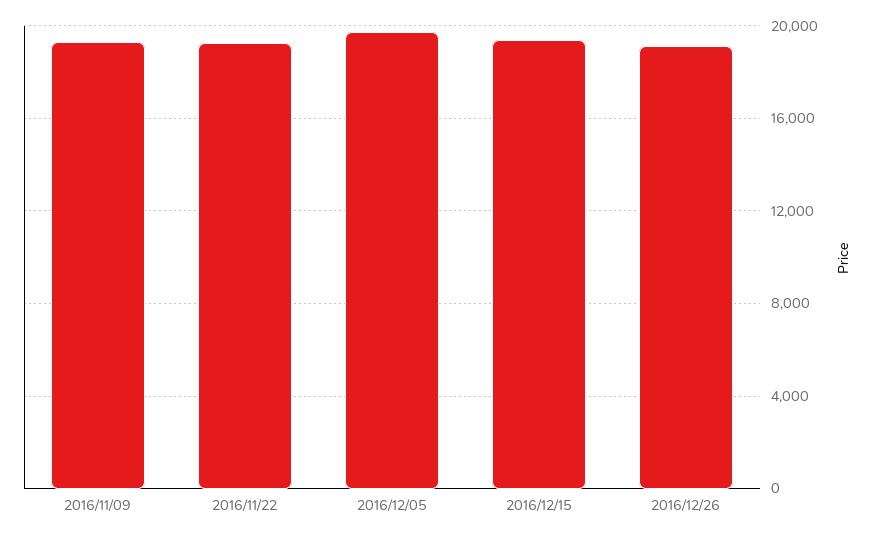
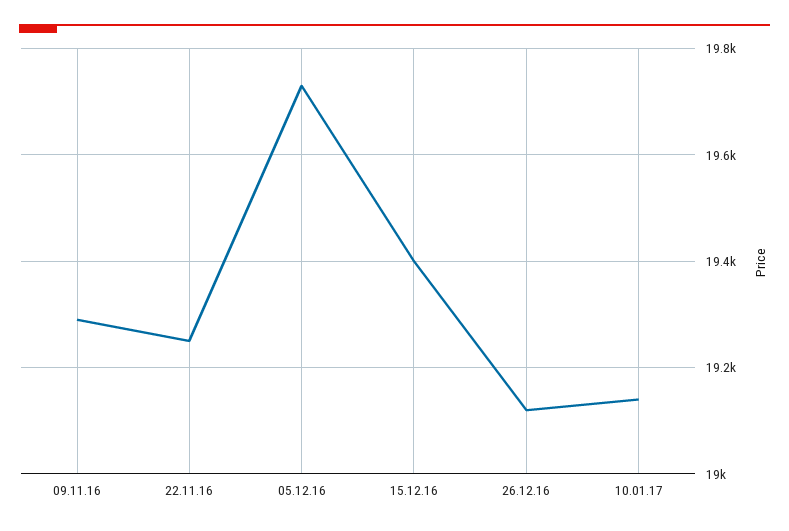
10.01.17: none -> 19140

